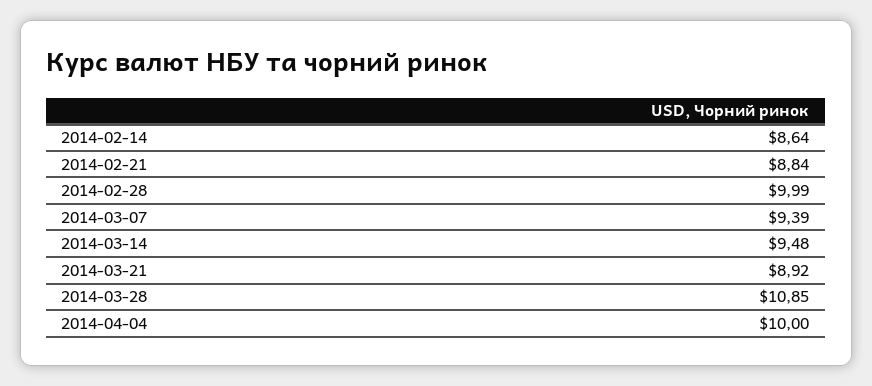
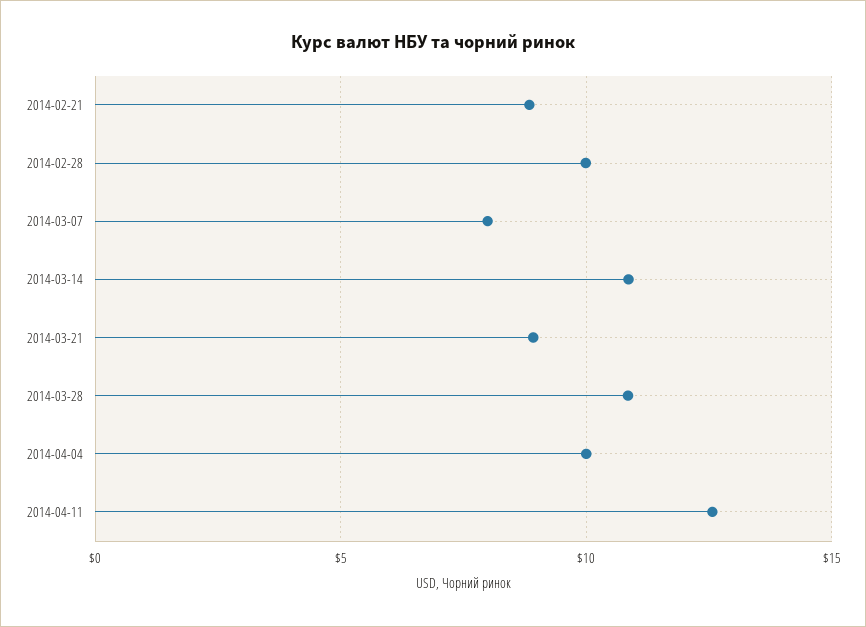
2014-02-14: 8.64 -> none
2014-03-07: 9.39 -> 8
2014-03-14: 9.48 -> 11
2014-04-11: none -> 12.5

